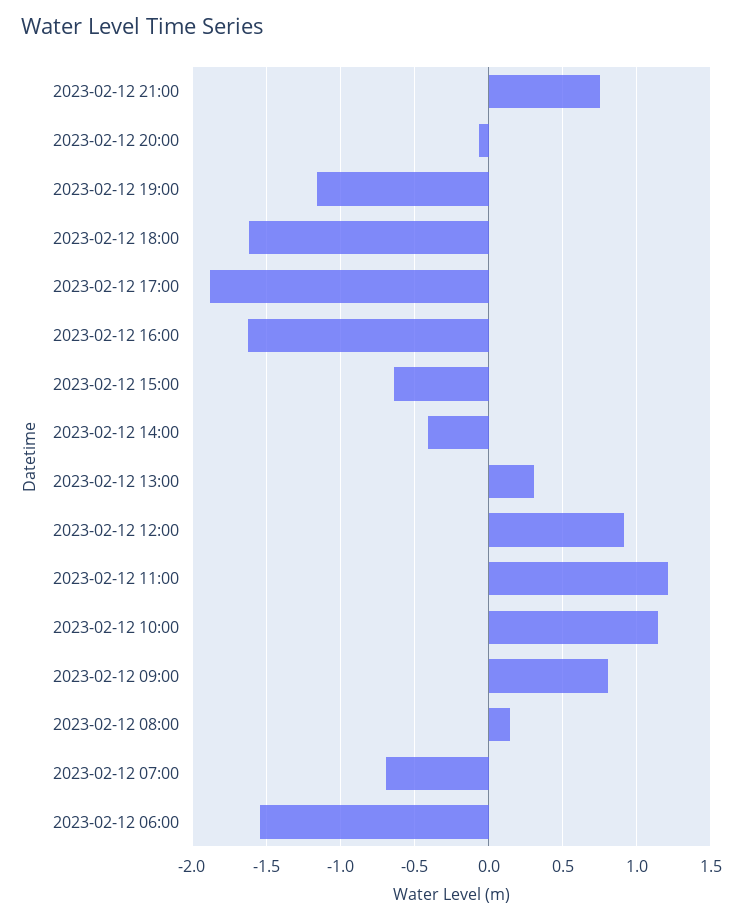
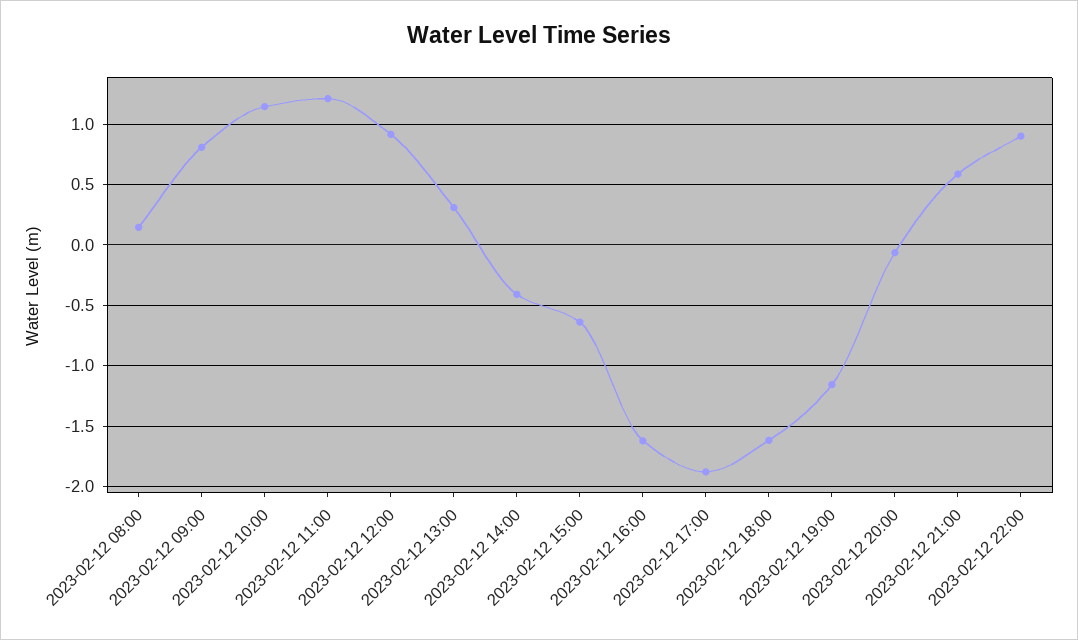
2023-02-12 21:00: 0.75 -> 0.6
2023-02-12 07:00: -0.7 -> none
2023-02-12 06:00: -1.55 -> none
2023-02-12 22:00: none -> 0.9

